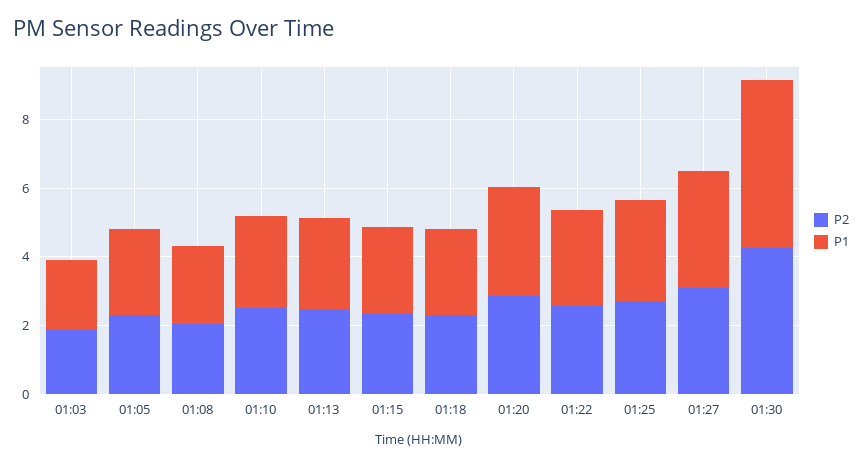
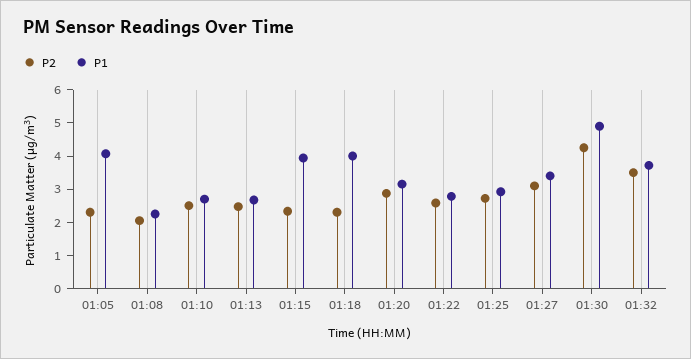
P2, 01:03: 2 -> none
P1, 01:03: 2 -> none
P1, 01:05: 2.5 -> 4
P1, 01:15: 2.5 -> 4
P1, 01:18: 2.5 -> 4
P2, 01:32: none -> 3.5
P1, 01:32: none -> 3.75

